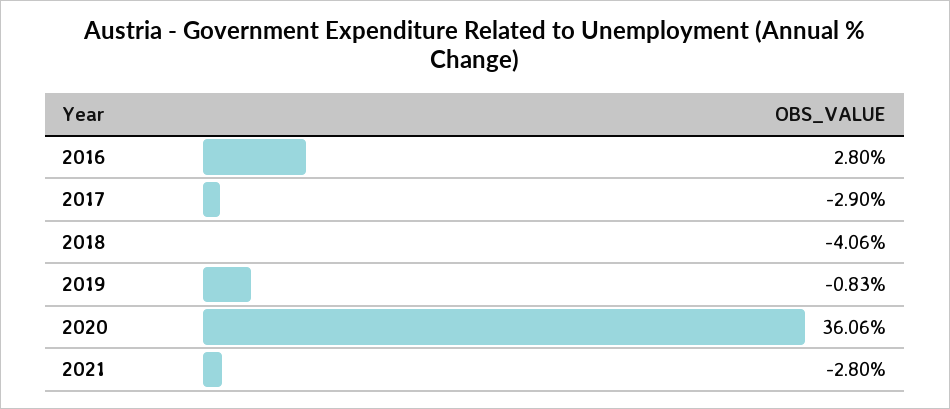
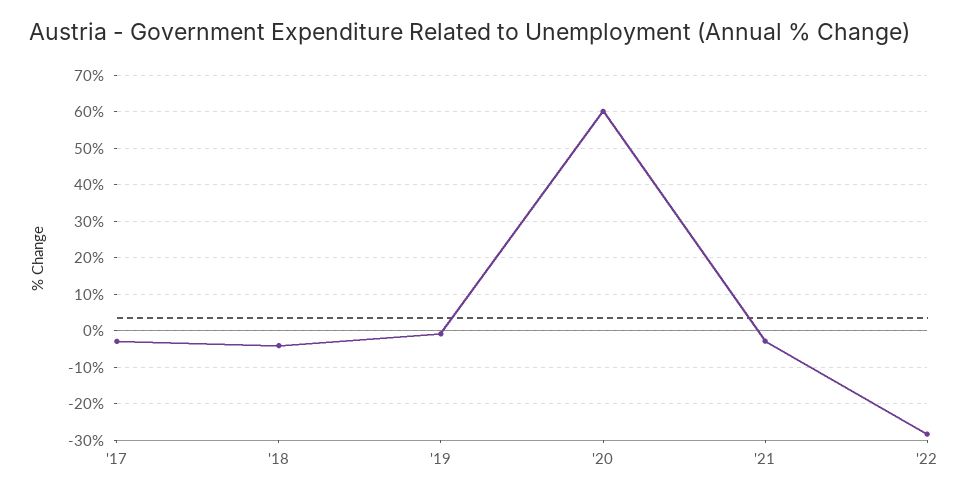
2016: 2.8 -> none
2020: 36.06 -> 60
'22: none -> -28

